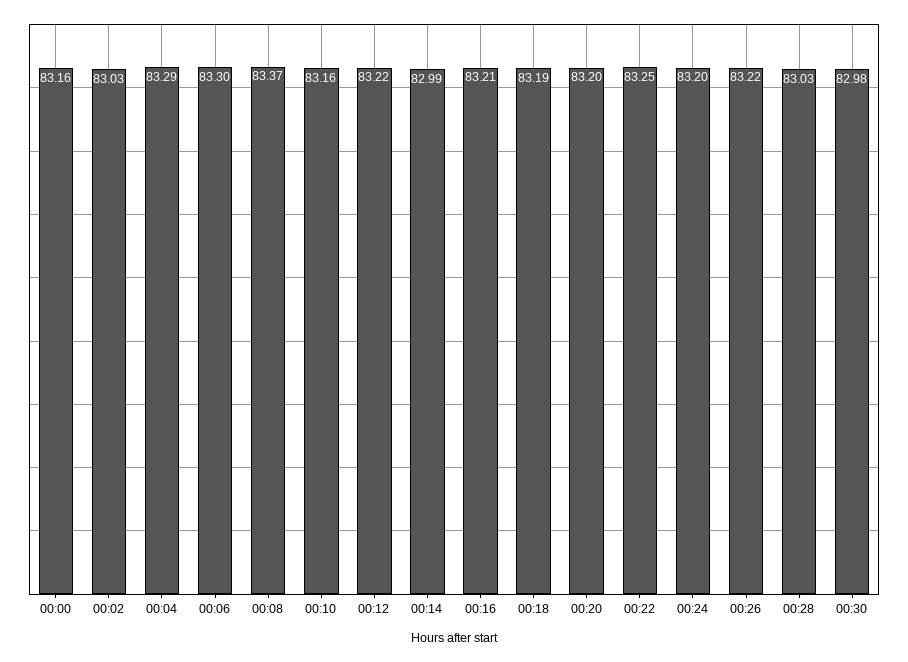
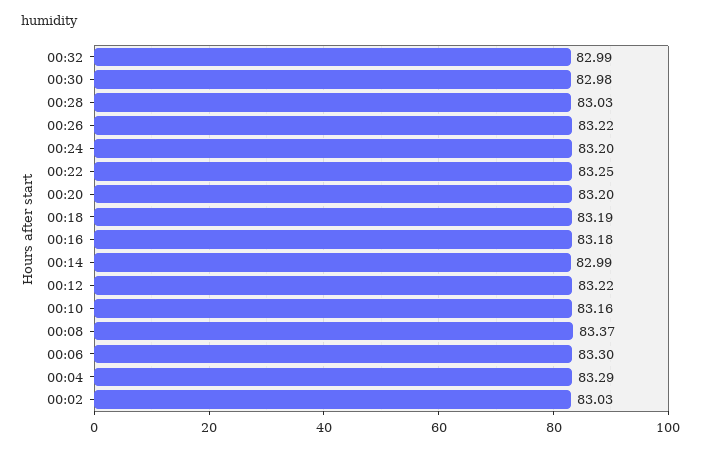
00:00: 83.16 -> none
00:16: 83.21 -> 83.18
00:32: none -> 82.99

